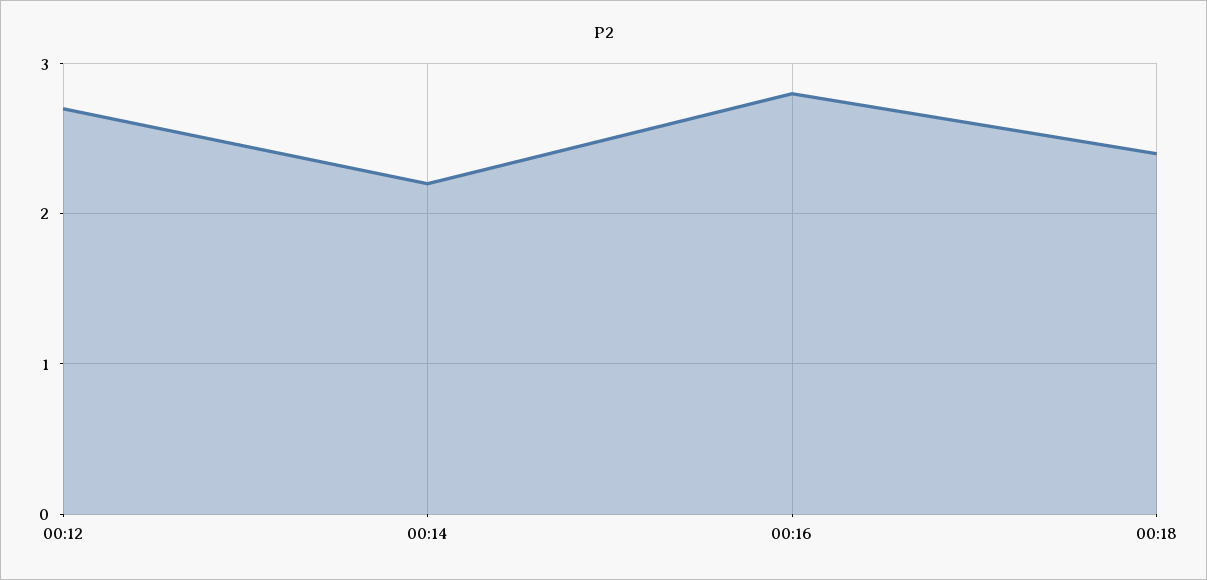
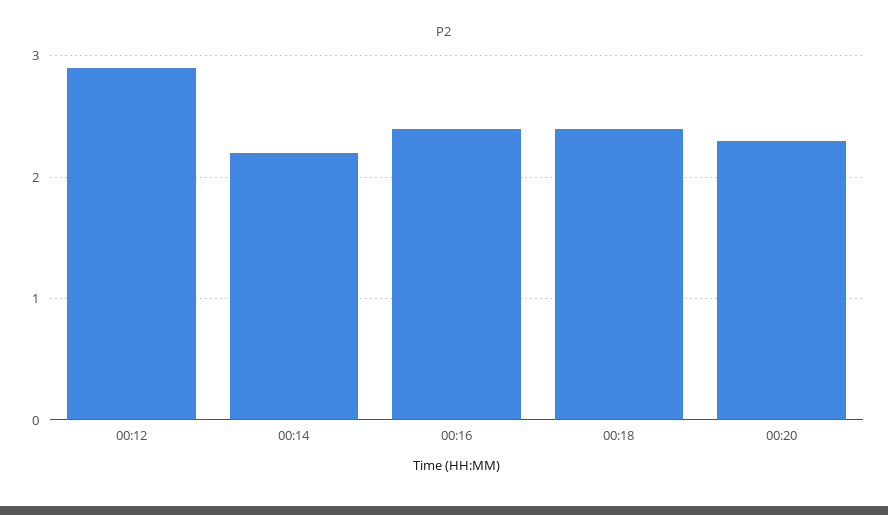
00:12: 2.7 -> 2.9
00:16: 2.8 -> 2.4
00:20: none -> 2.3

